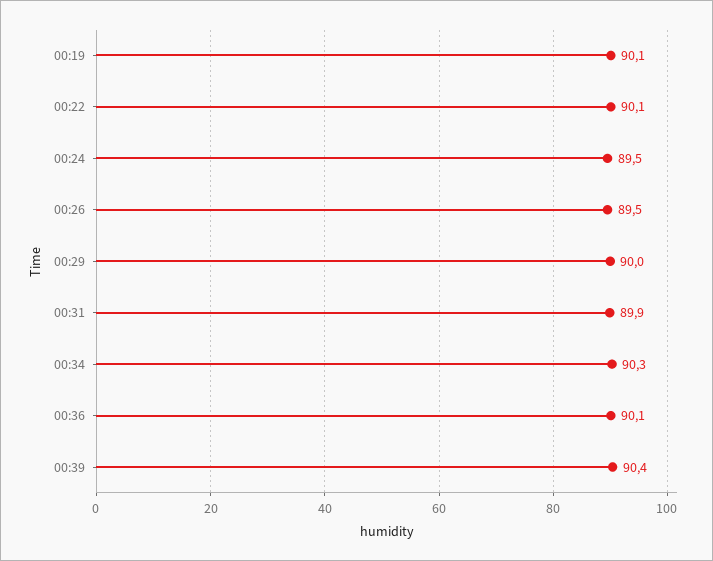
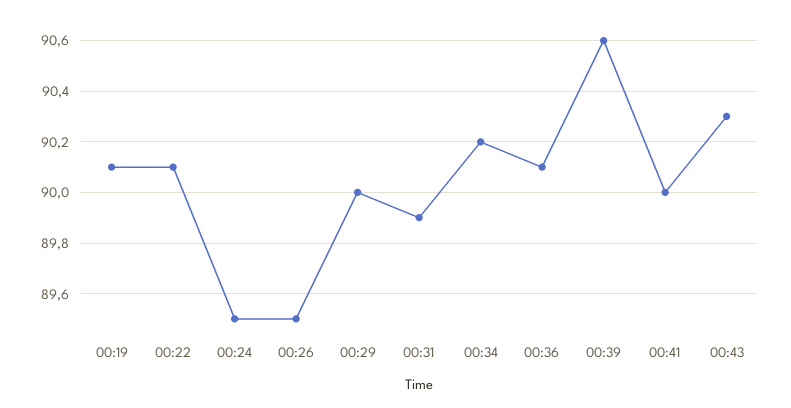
00:34: 90.3 -> 90.2
00:39: 90.4 -> 90.6
00:41: none -> 90
00:43: none -> 90.3

